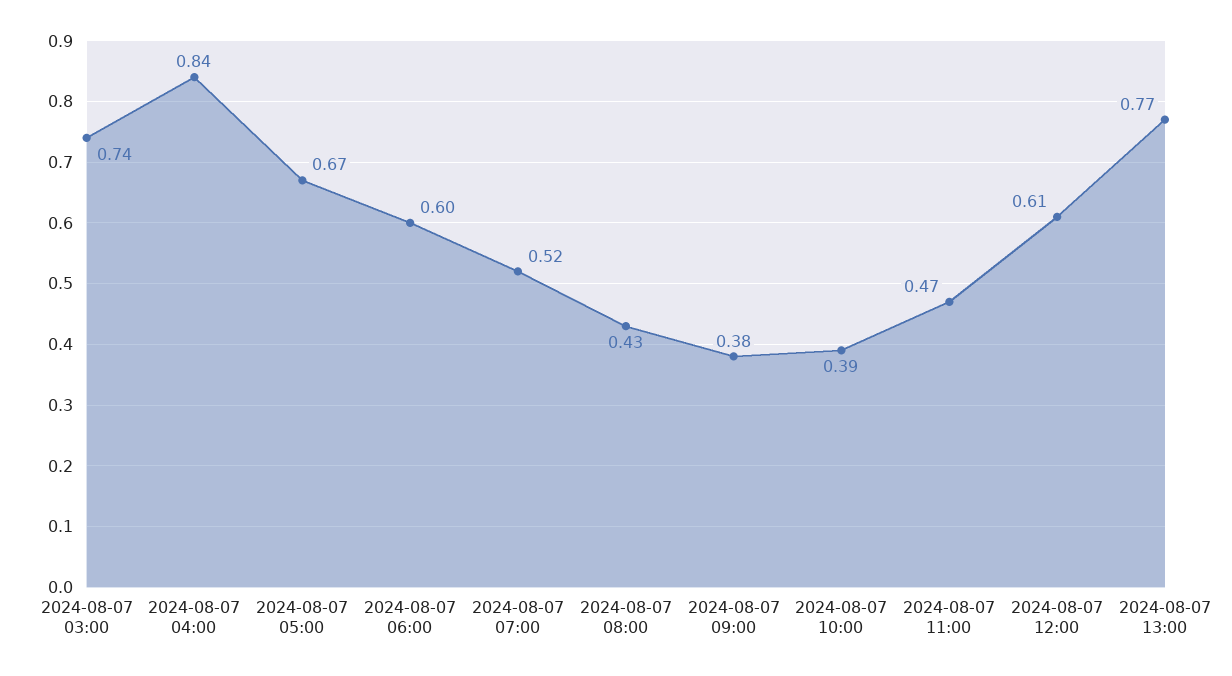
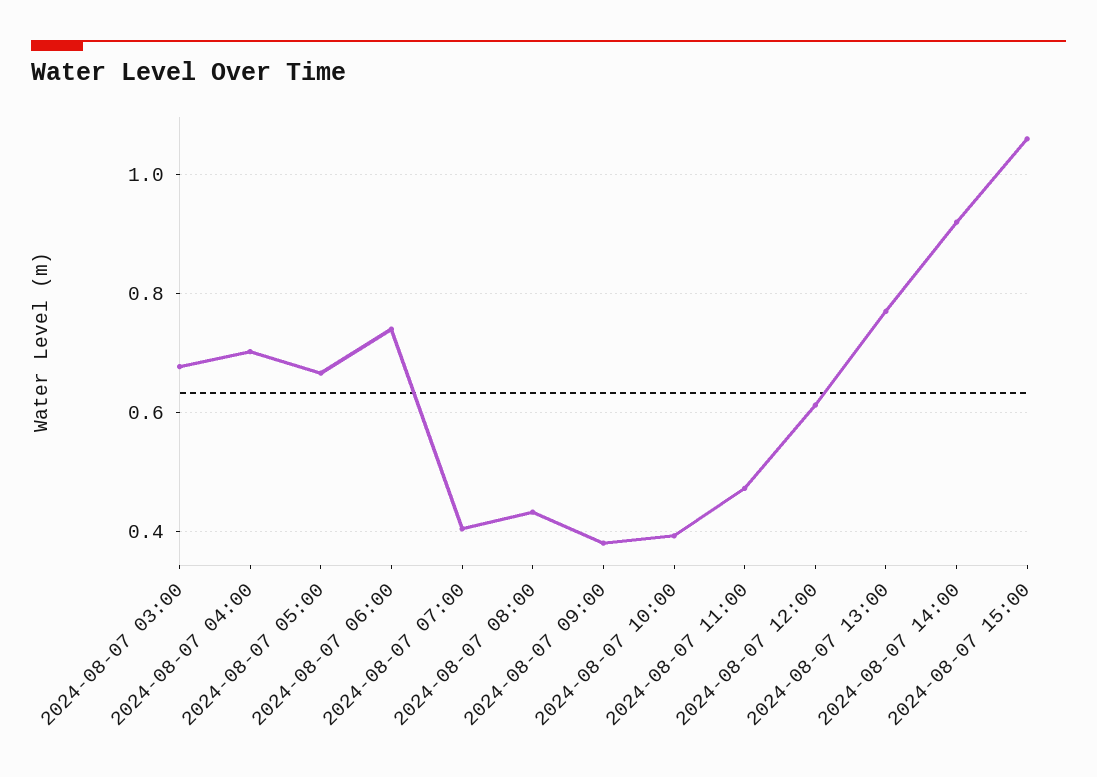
2024-08-07 03:00: 0.74 -> 0.68
2024-08-07 04:00: 0.84 -> 0.7
2024-08-07 06:00: 0.6 -> 0.74
2024-08-07 07:00: 0.52 -> 0.4
2024-08-07 14:00: none -> 0.92
2024-08-07 15:00: none -> 1.06

